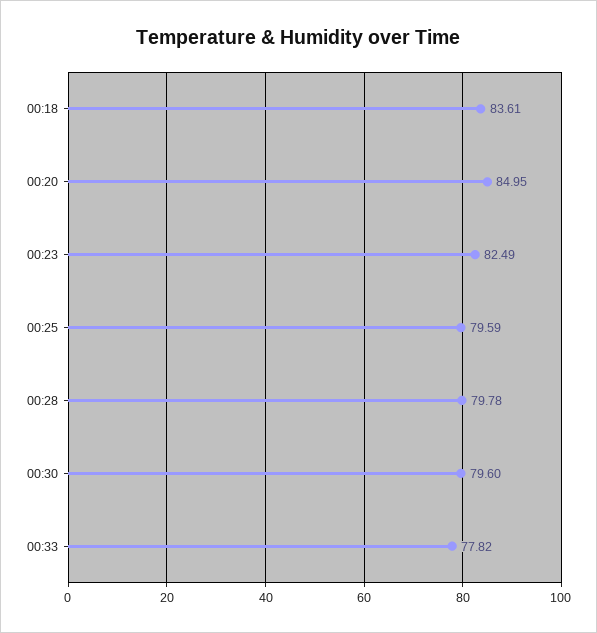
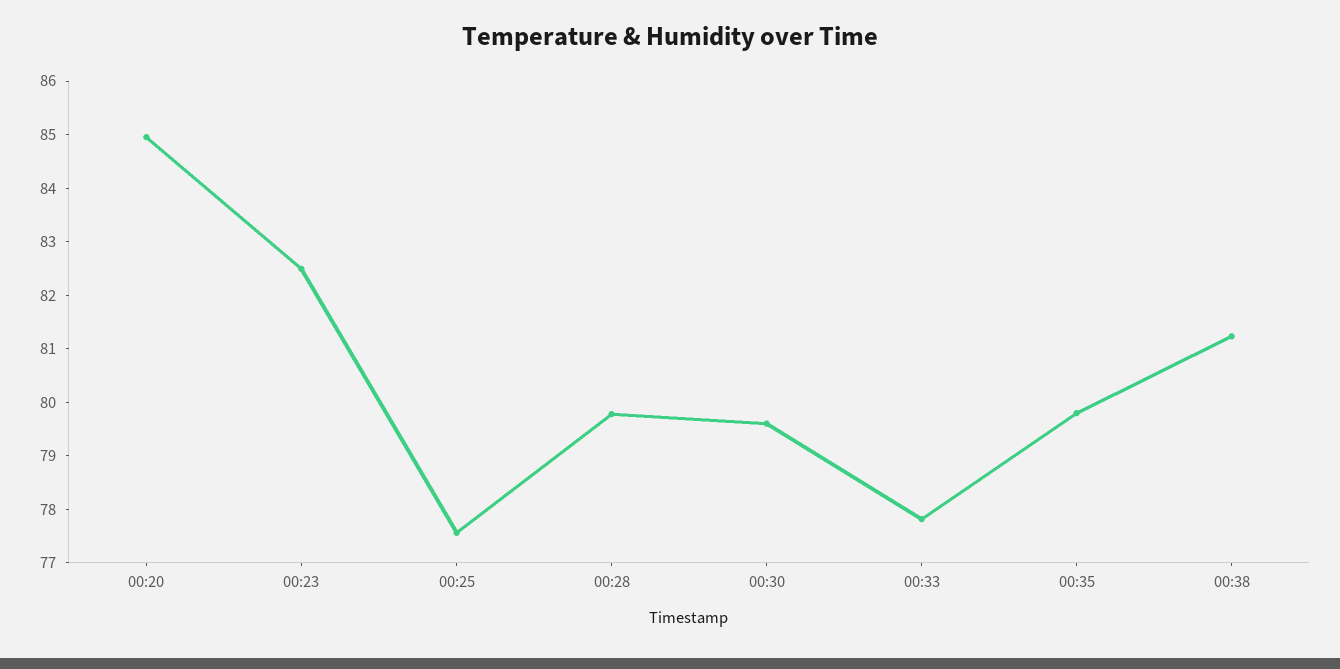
00:18: 83.61 -> none
00:25: 79.59 -> 77.6
00:35: none -> 79.8
00:38: none -> 81.2

